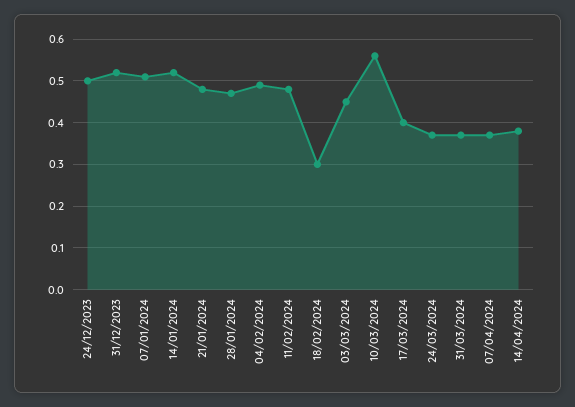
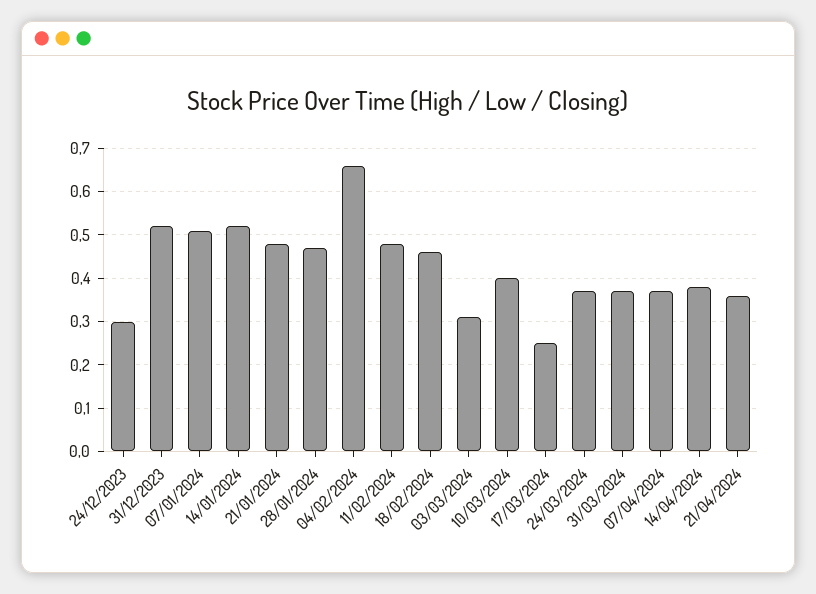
24/12/2023: 0.5 -> 0.3
04/02/2024: 0.5 -> 0.65
18/02/2024: 0.3 -> 0.45
03/03/2024: 0.45 -> 0.3
10/03/2024: 0.55 -> 0.4
17/03/2024: 0.4 -> 0.25
21/04/2024: none -> 0.35

